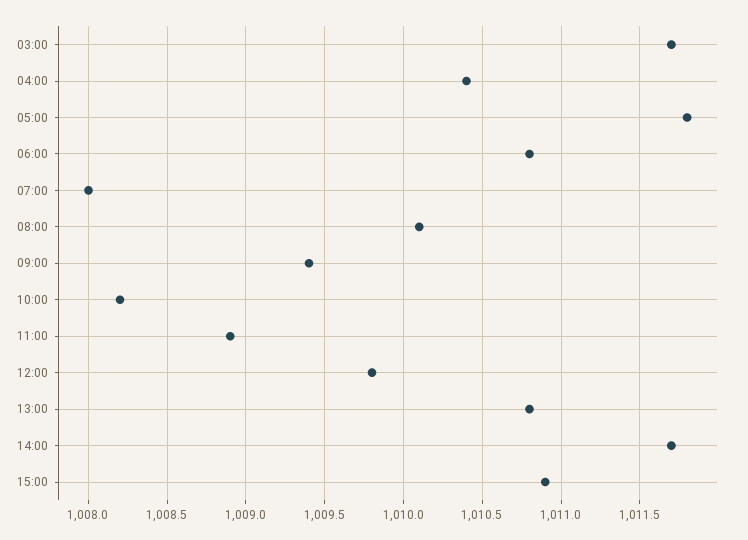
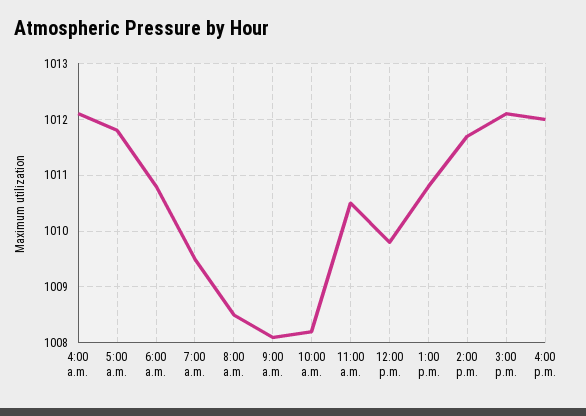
03:00: 1011.7 -> none
04:00: 1010.4 -> 1012
07:00: 1008 -> 1009.5
08:00: 1010.1 -> 1008.5
09:00: 1009.4 -> 1008
11:00: 1008.9 -> 1010.5
15:00: 1010.9 -> 1012
4:00 p.m.: none -> 1012

